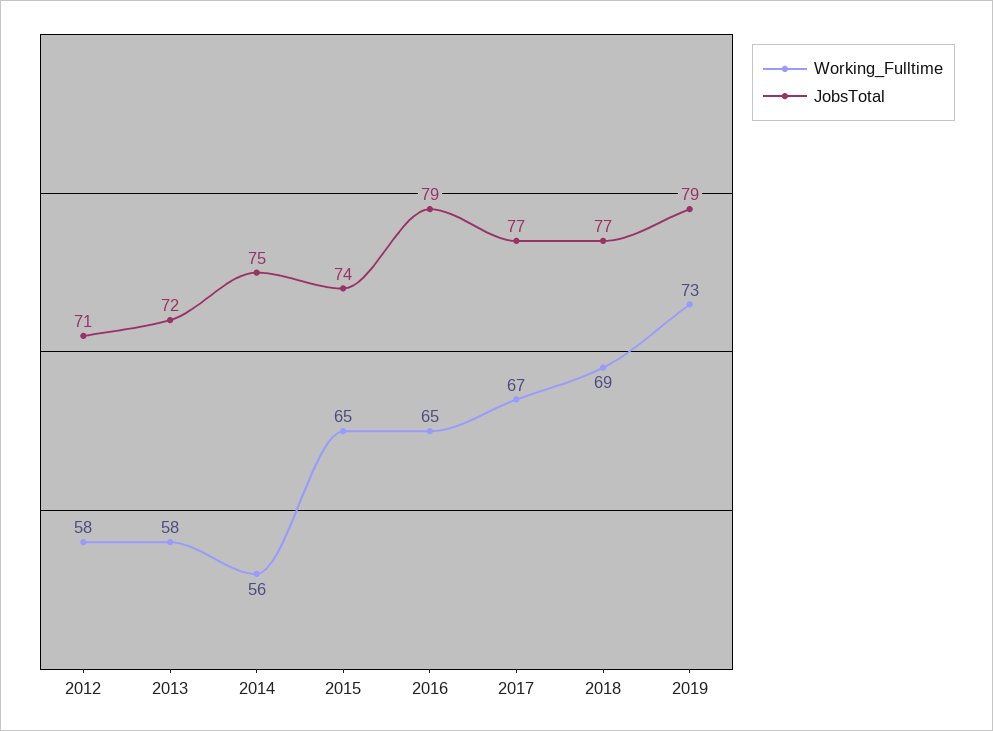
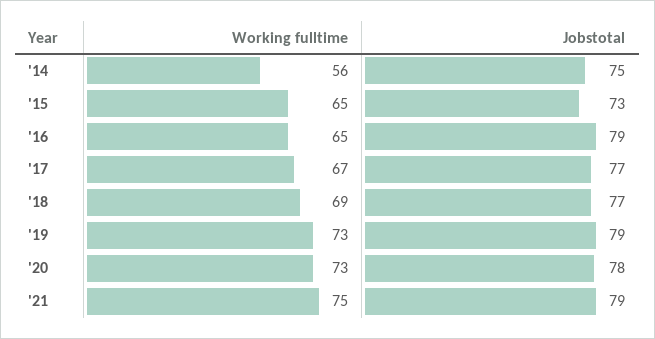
Working_Fulltime, 2012: 58 -> none
JobsTotal, 2012: 71 -> none
Working_Fulltime, 2013: 58 -> none
JobsTotal, 2013: 72 -> none
JobsTotal, 2015: 74 -> 73
Working_Fulltime, '20: none -> 73
JobsTotal, '20: none -> 78
Working_Fulltime, '21: none -> 75
JobsTotal, '21: none -> 79

